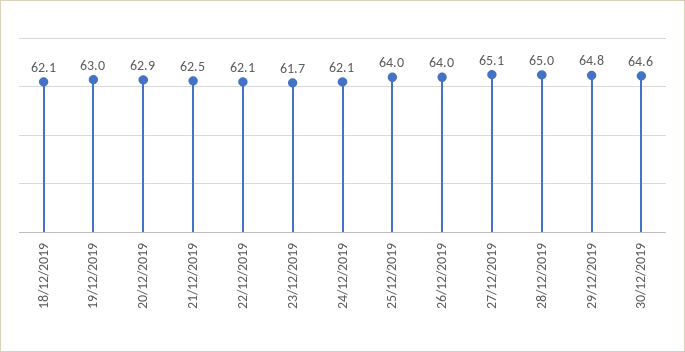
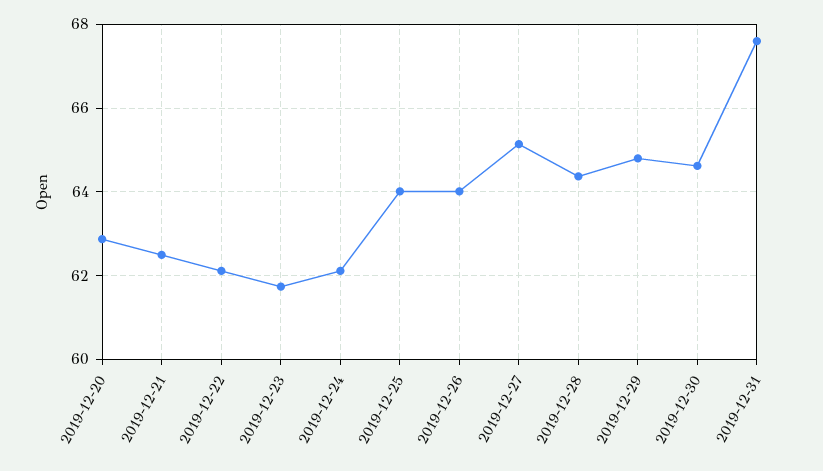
18/12/2019: 62.1 -> none
19/12/2019: 63 -> none
28/12/2019: 65 -> 64.4
2019-12-31: none -> 67.6

